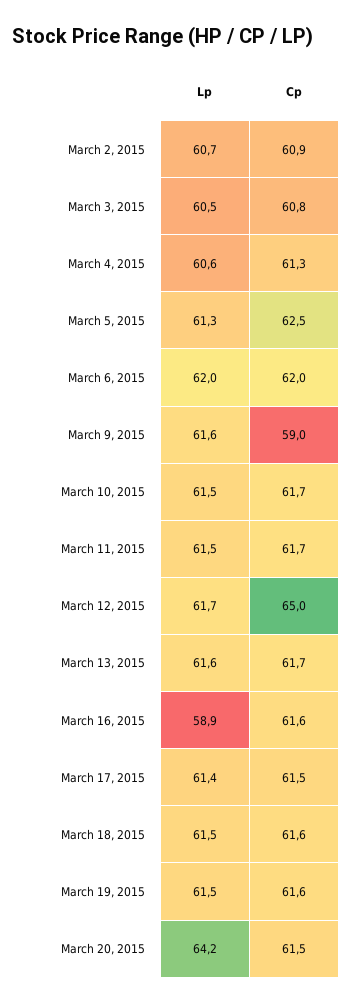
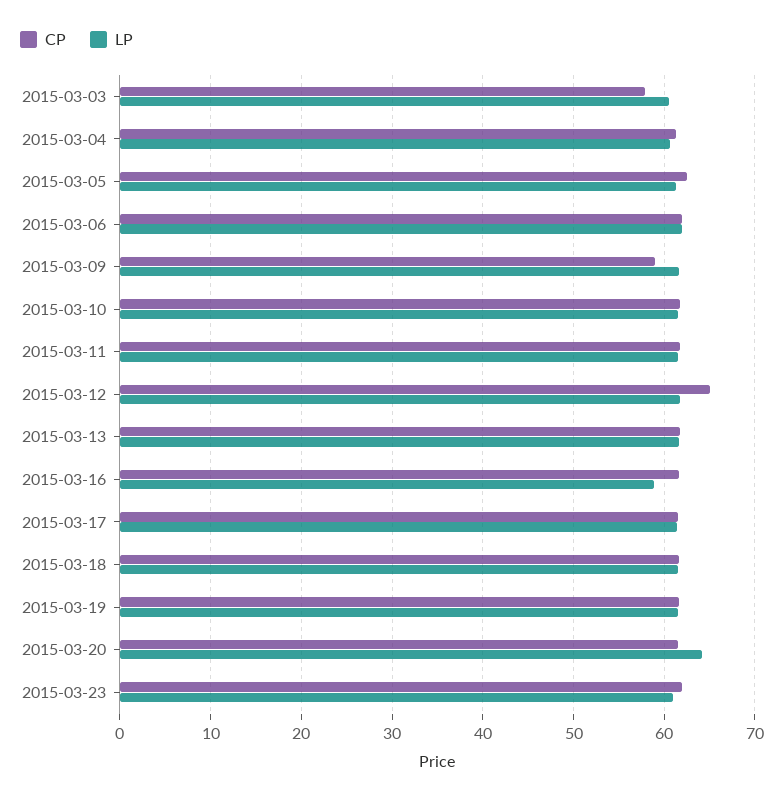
Lp, March 2, 2015: 60.7 -> none
Cp, March 2, 2015: 60.9 -> none
Cp, March 3, 2015: 60.8 -> 58
Cp, 2015-03-23: none -> 62
Lp, 2015-03-23: none -> 61

